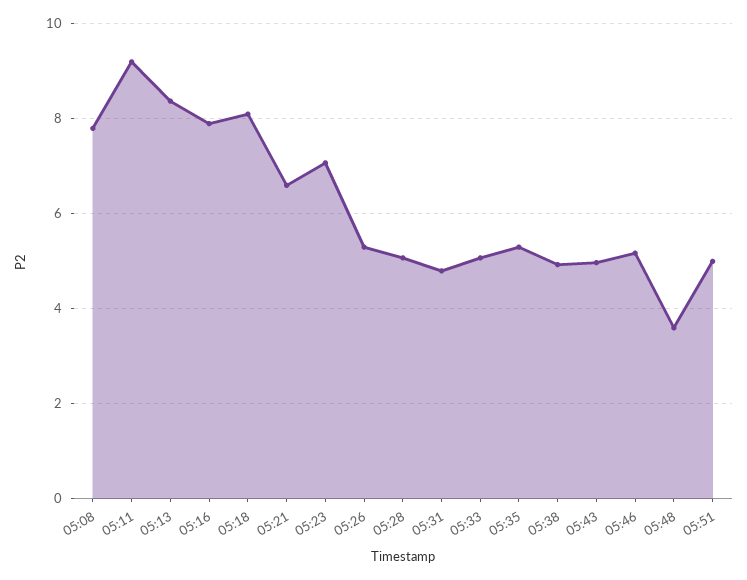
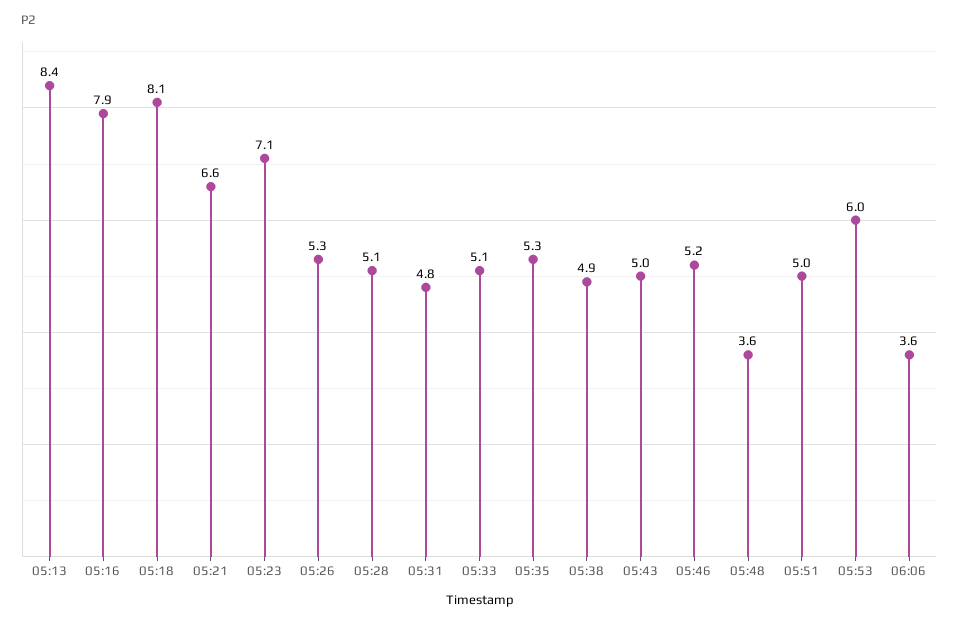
05:08: 7.8 -> none
05:11: 9.2 -> none
05:53: none -> 6
06:06: none -> 3.6

